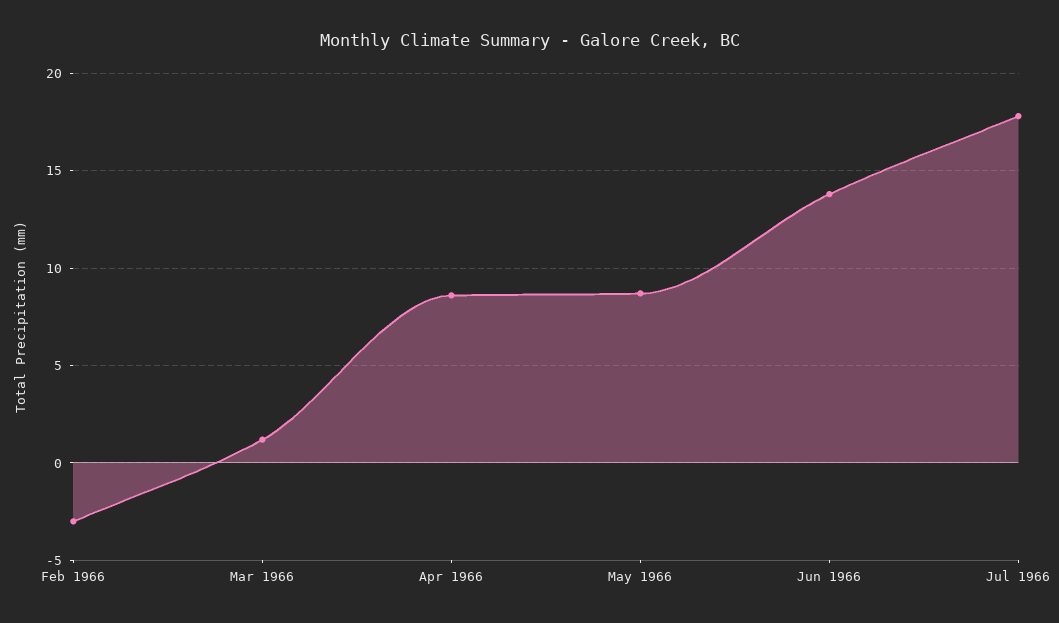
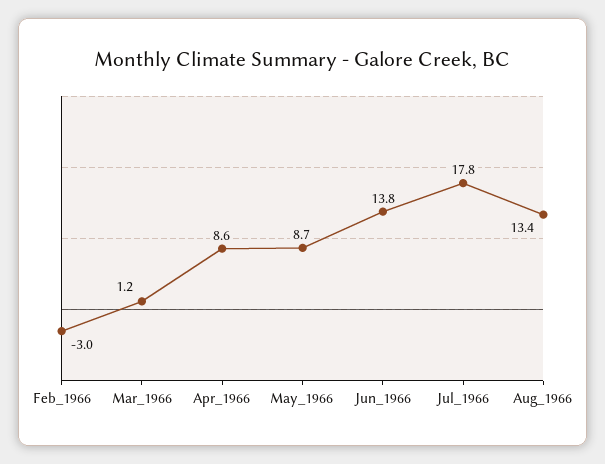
Aug_1966: none -> 13.4

